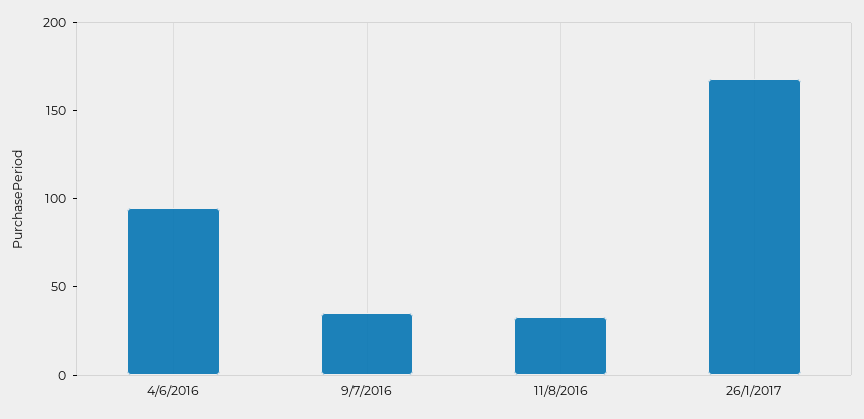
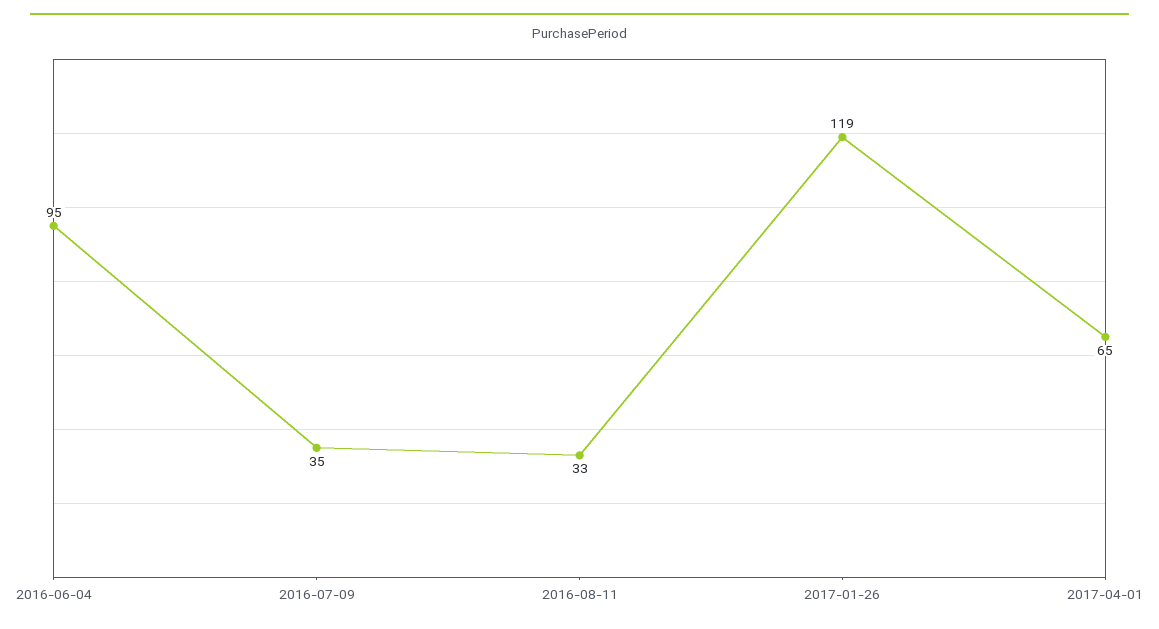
26/1/2017: 170 -> 119
2017-04-01: none -> 65

